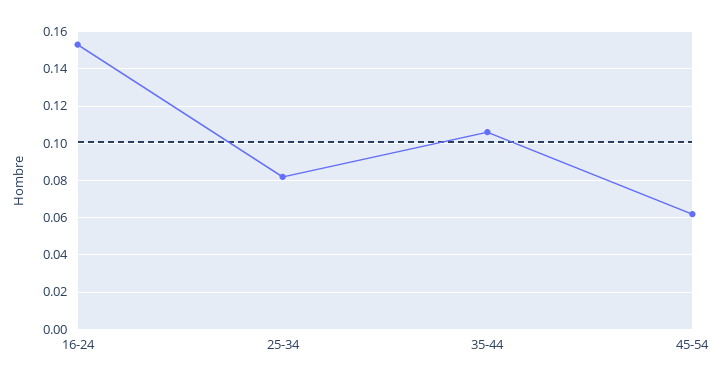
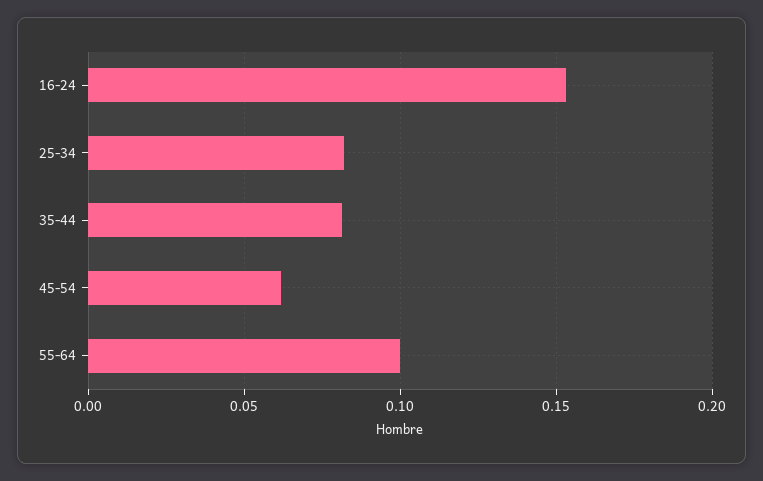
35-44: 0.105 -> 0.08
55-64: none -> 0.1

